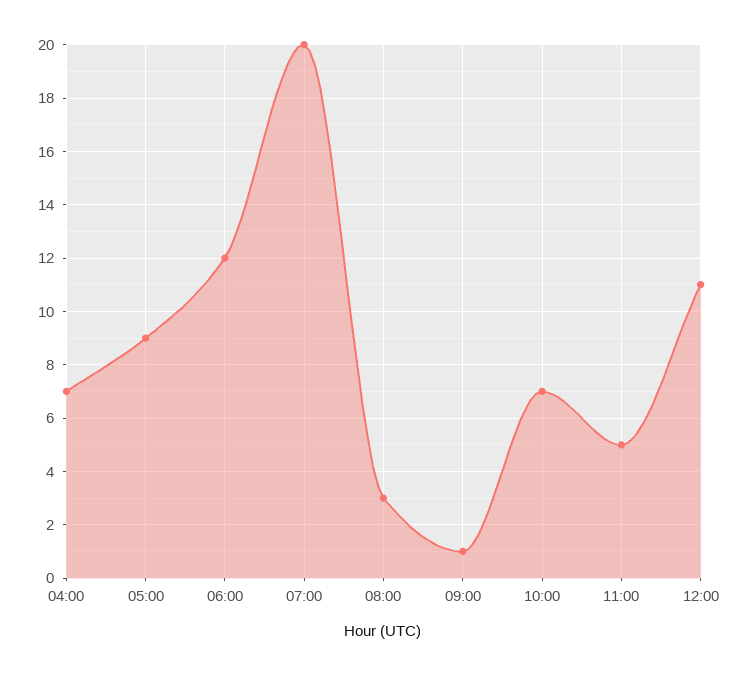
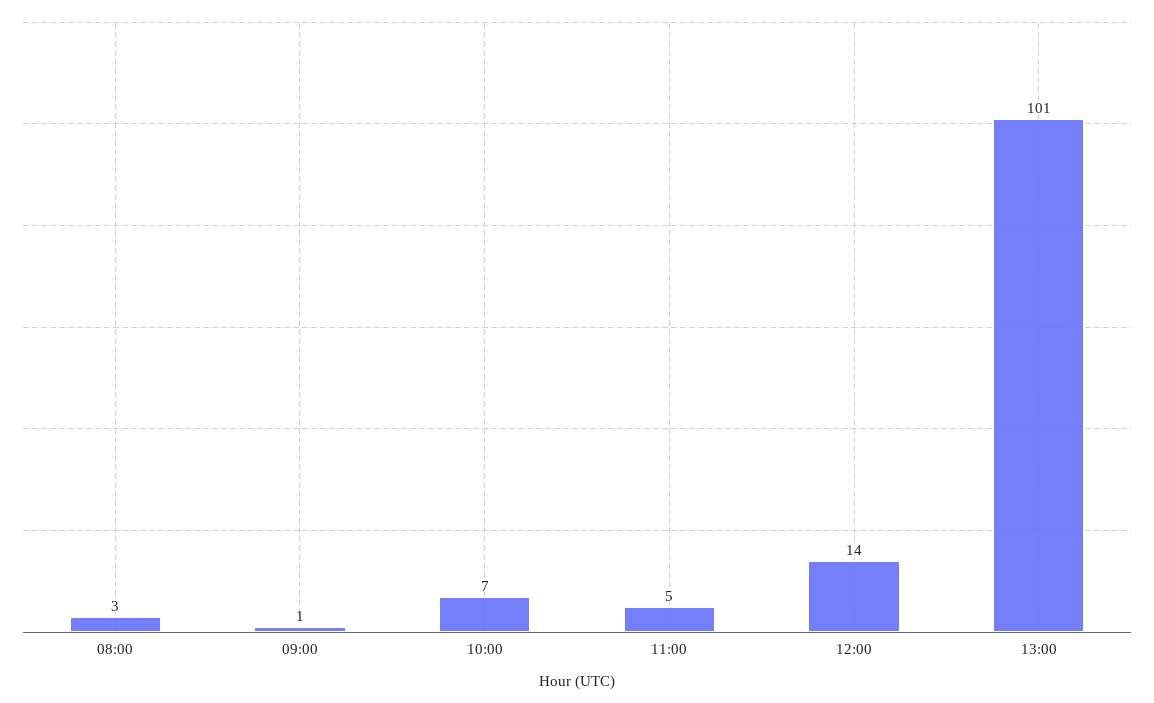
04:00: 7 -> none
05:00: 9 -> none
06:00: 12 -> none
07:00: 20 -> none
12:00: 11 -> 14
13:00: none -> 101

